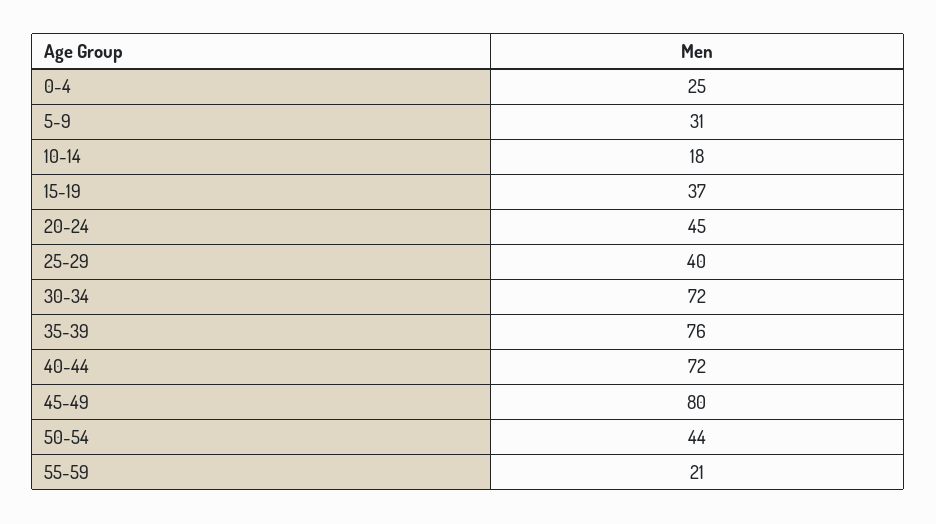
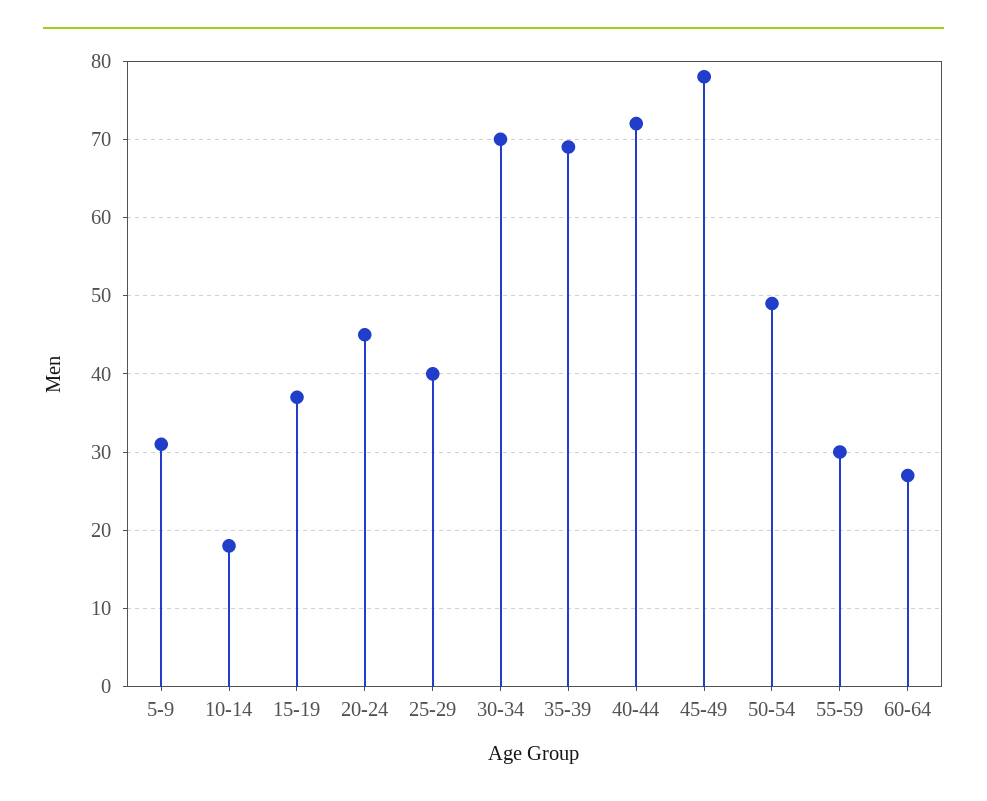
0-4: 25 -> none
30-34: 72 -> 70
35-39: 76 -> 69
45-49: 80 -> 78
50-54: 44 -> 49
55-59: 21 -> 30
60-64: none -> 27

